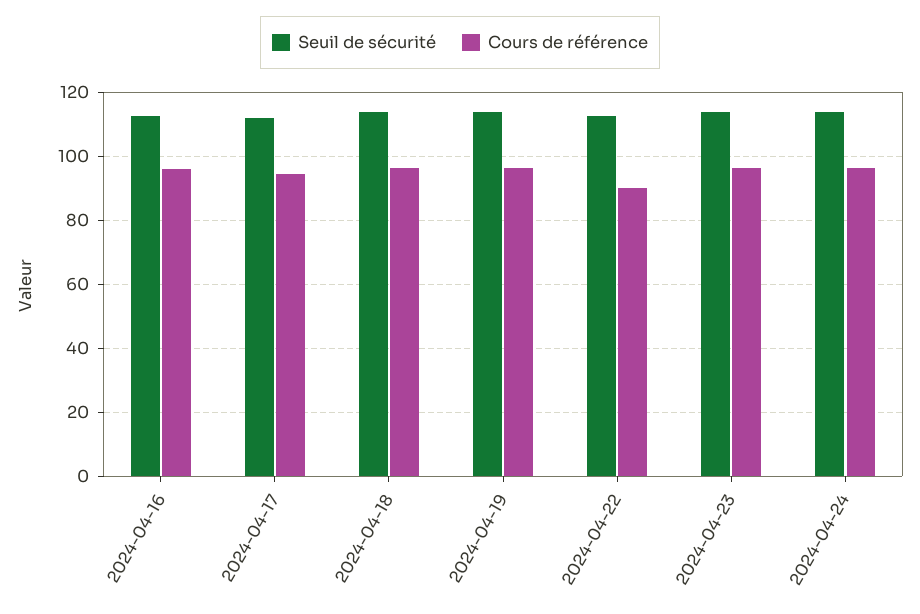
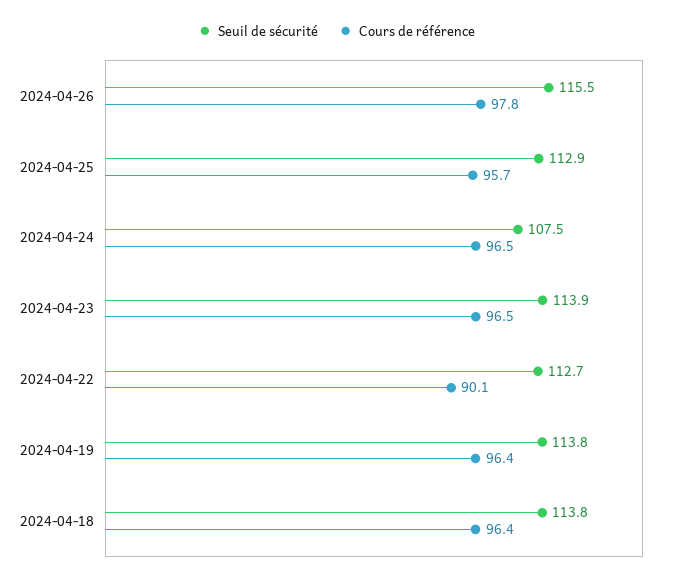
Seuil de sécurité, 2024-04-16: 112 -> none
Cours de référence, 2024-04-16: 96 -> none
Seuil de sécurité, 2024-04-17: 112 -> none
Cours de référence, 2024-04-17: 94 -> none
Seuil de sécurité, 2024-04-24: 114 -> 107.5
Seuil de sécurité, 2024-04-26: none -> 115.5
Cours de référence, 2024-04-26: none -> 97.8
Seuil de sécurité, 2024-04-25: none -> 112.9
Cours de référence, 2024-04-25: none -> 95.7

